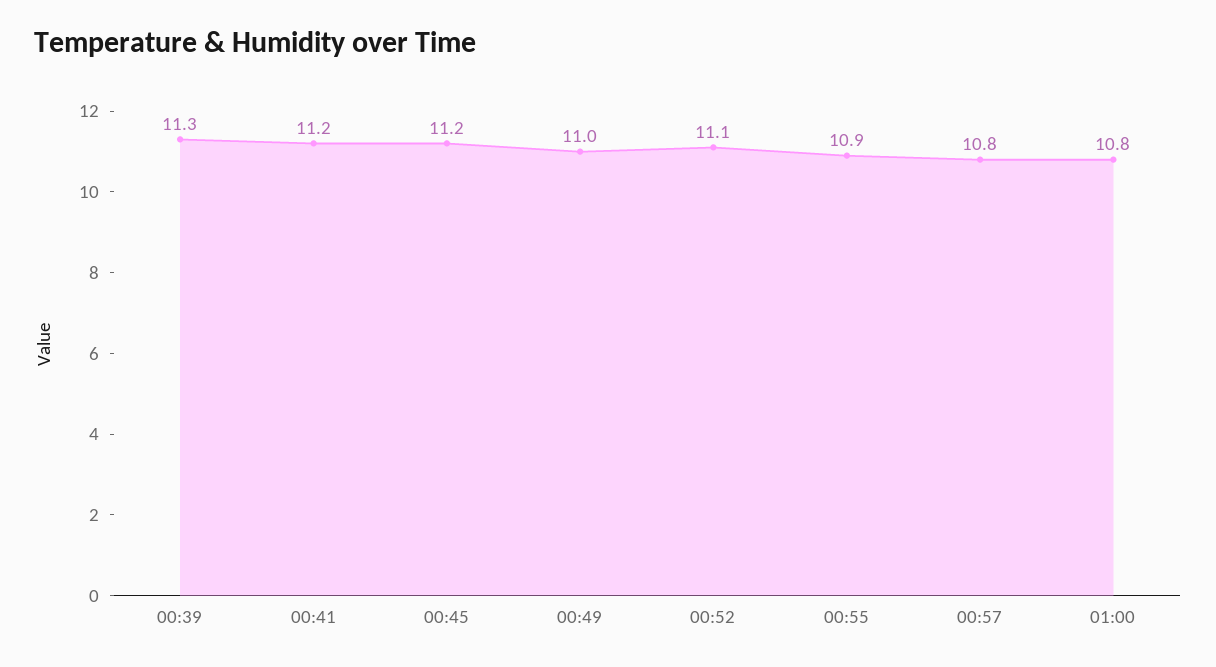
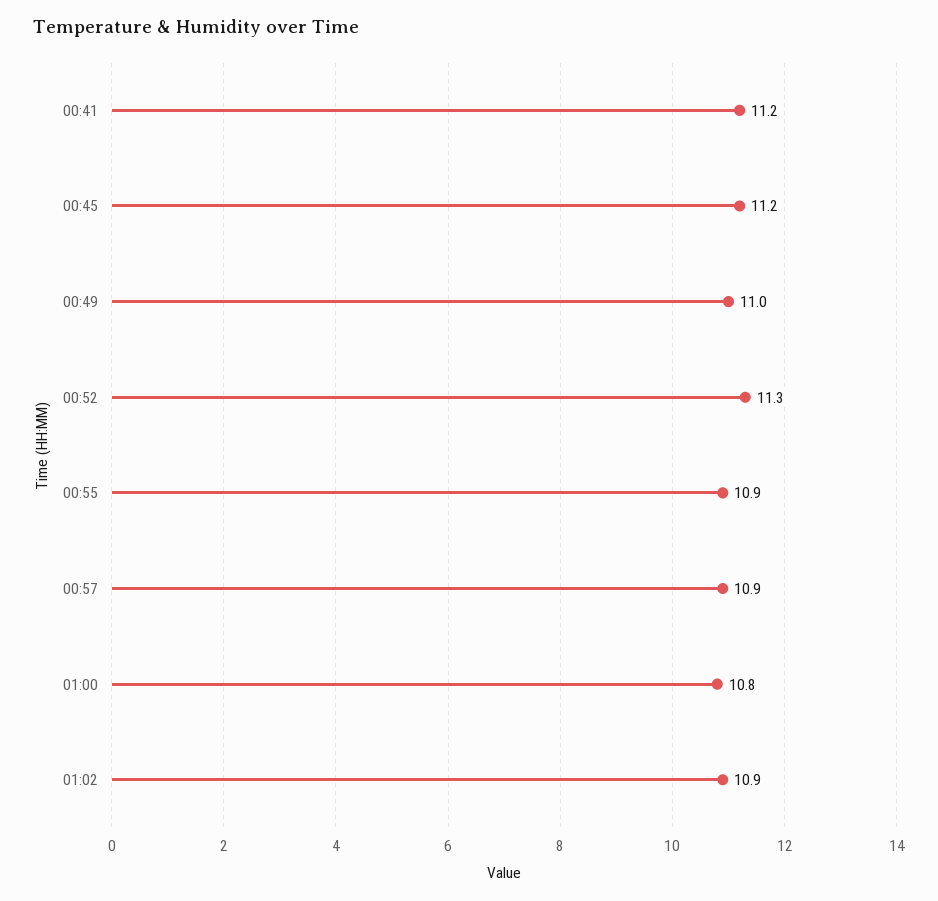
00:39: 11.3 -> none
00:52: 11.1 -> 11.3
00:57: 10.8 -> 10.9
01:02: none -> 10.9

